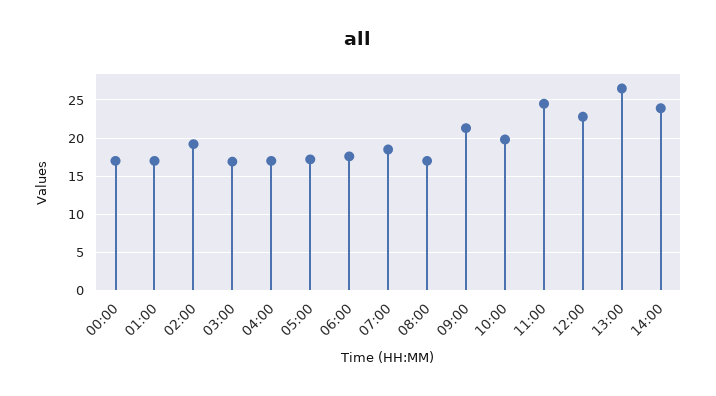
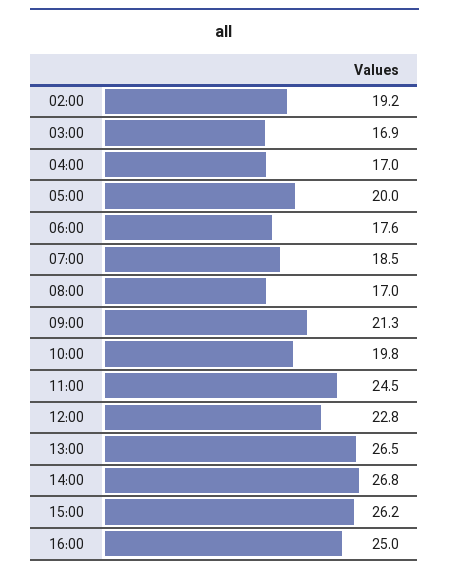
00:00: 17 -> none
01:00: 17 -> none
05:00: 17 -> 20
14:00: 24 -> 26.8
15:00: none -> 26.2
16:00: none -> 25

